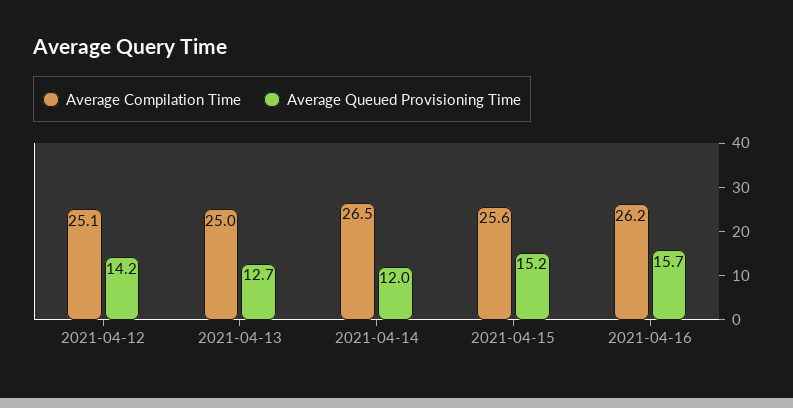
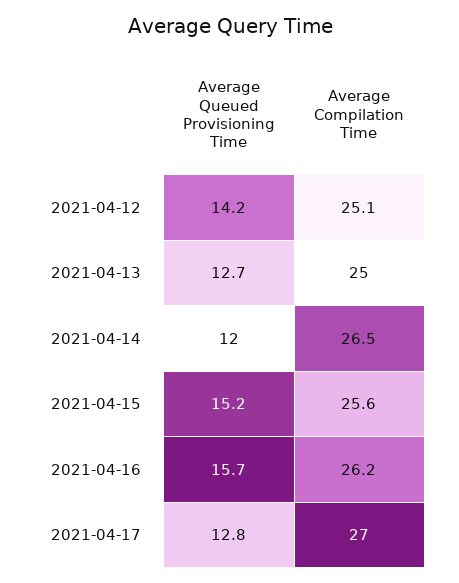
Average Queued Provisioning Time, 2021-04-17: none -> 12.8
Average Compilation Time, 2021-04-17: none -> 27

